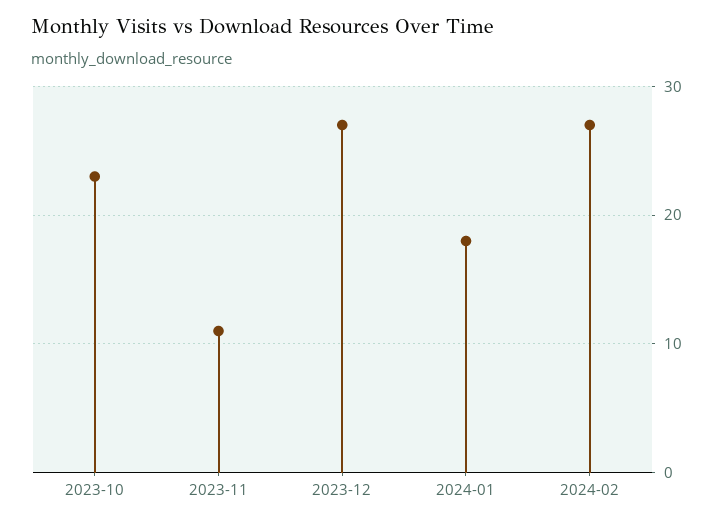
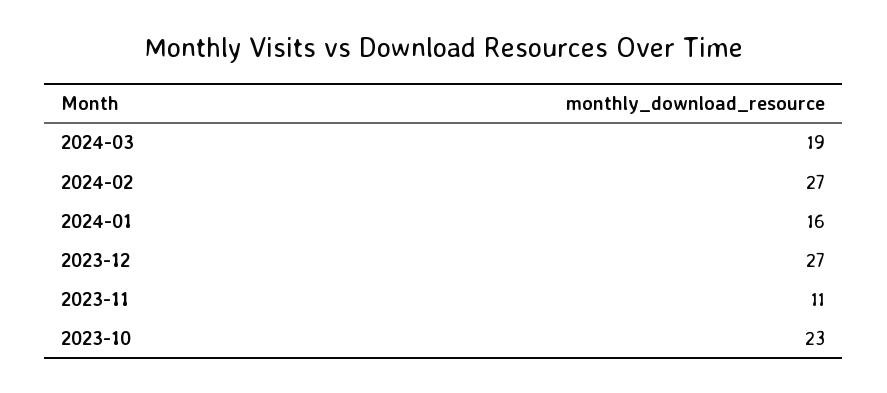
2024-01: 18 -> 16
2024-03: none -> 19

